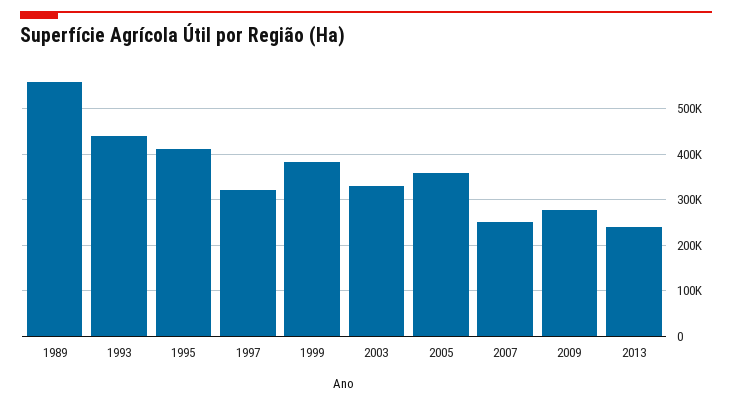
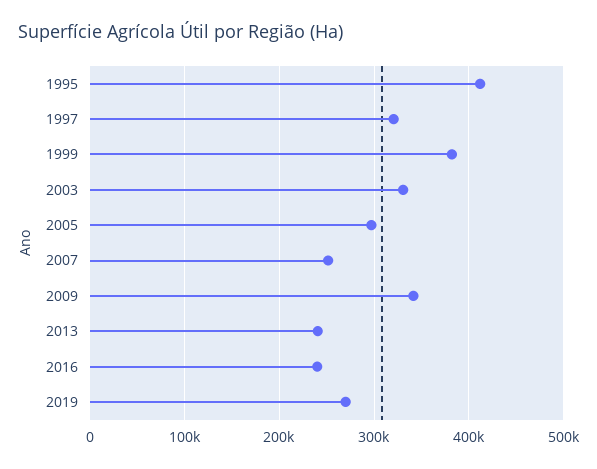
1989: 560000 -> none
1993: 440000 -> none
2005: 360000 -> 300000
2009: 280000 -> 340000
2016: none -> 240000
2019: none -> 270000

